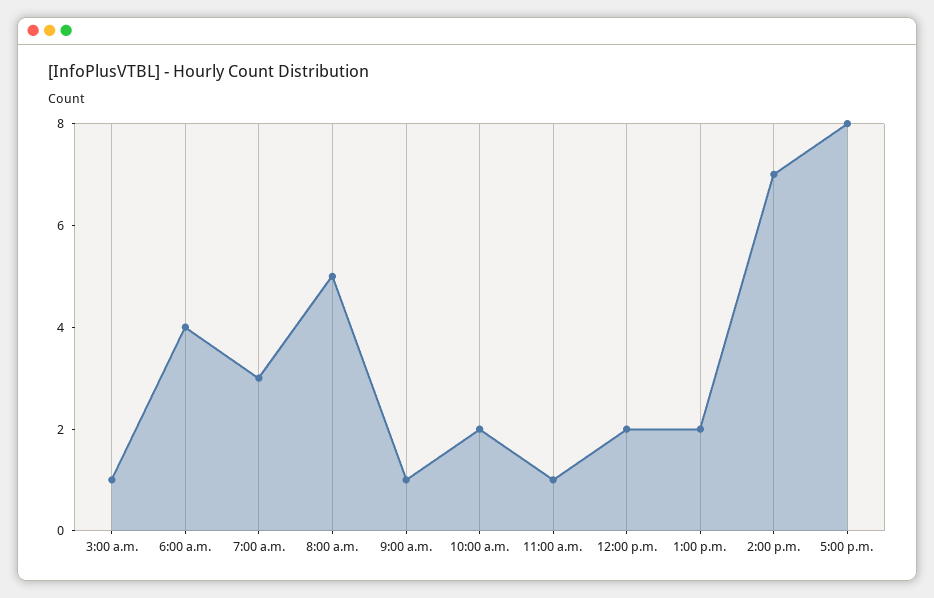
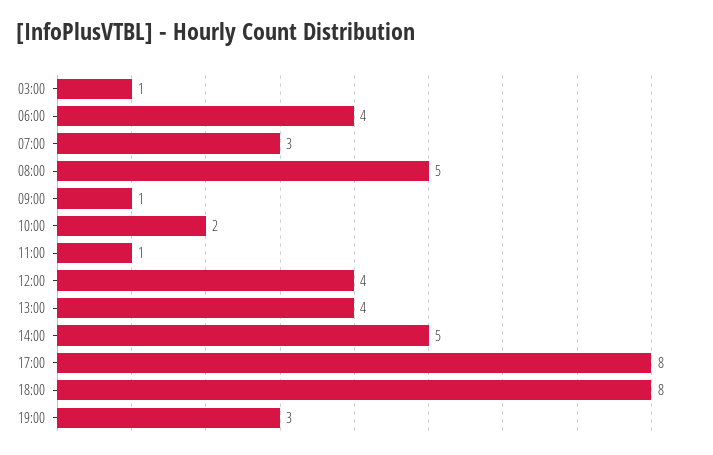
12:00 p.m.: 2 -> 4
1:00 p.m.: 2 -> 4
2:00 p.m.: 7 -> 5
18:00: none -> 8
19:00: none -> 3

